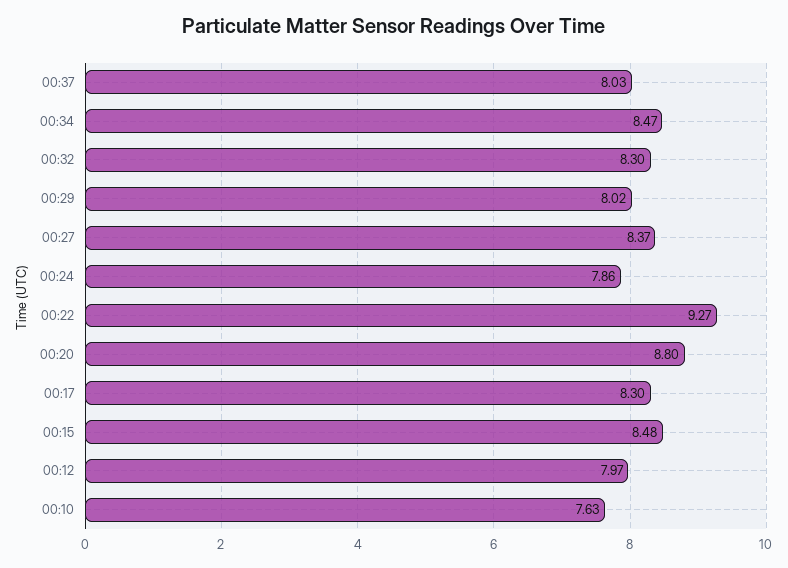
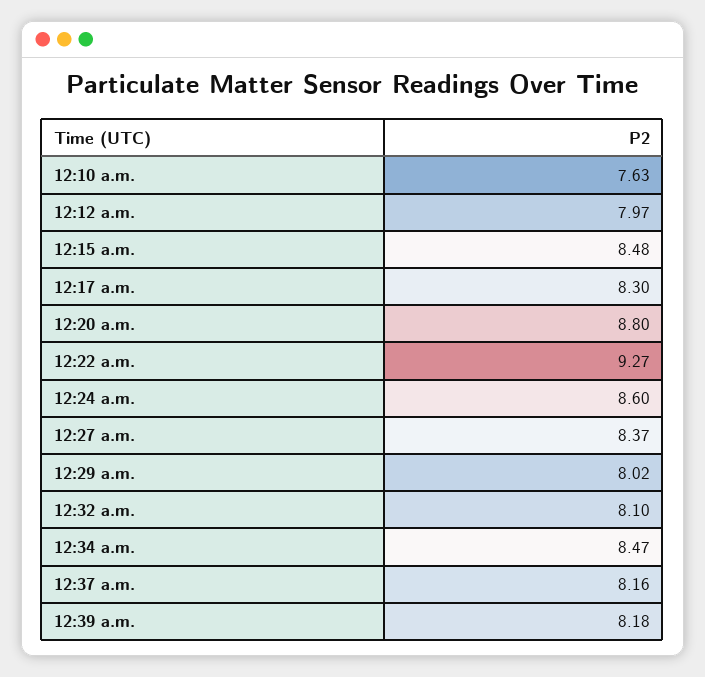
00:37: 8.03 -> 8.16
00:32: 8.3 -> 8.1
00:24: 7.86 -> 8.6
12:39 a.m.: none -> 8.18

